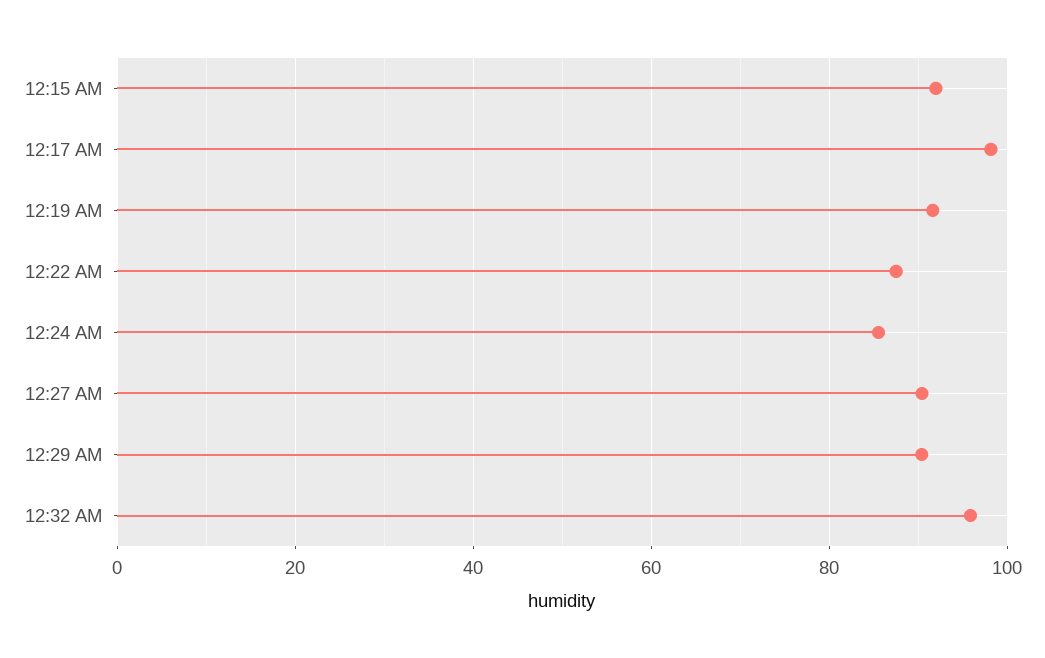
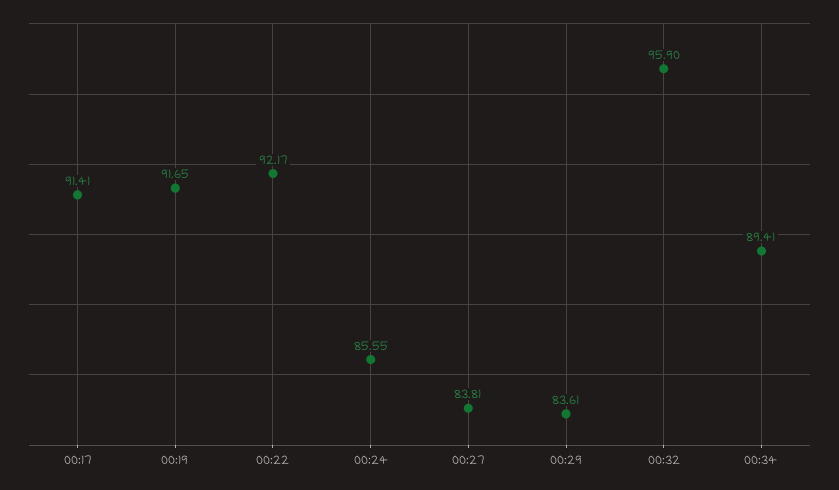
12:15 AM: 92 -> none
12:17 AM: 98 -> 91.41
12:22 AM: 88 -> 92.17
12:27 AM: 90 -> 83.81
12:29 AM: 90 -> 83.61
00:34: none -> 89.41

